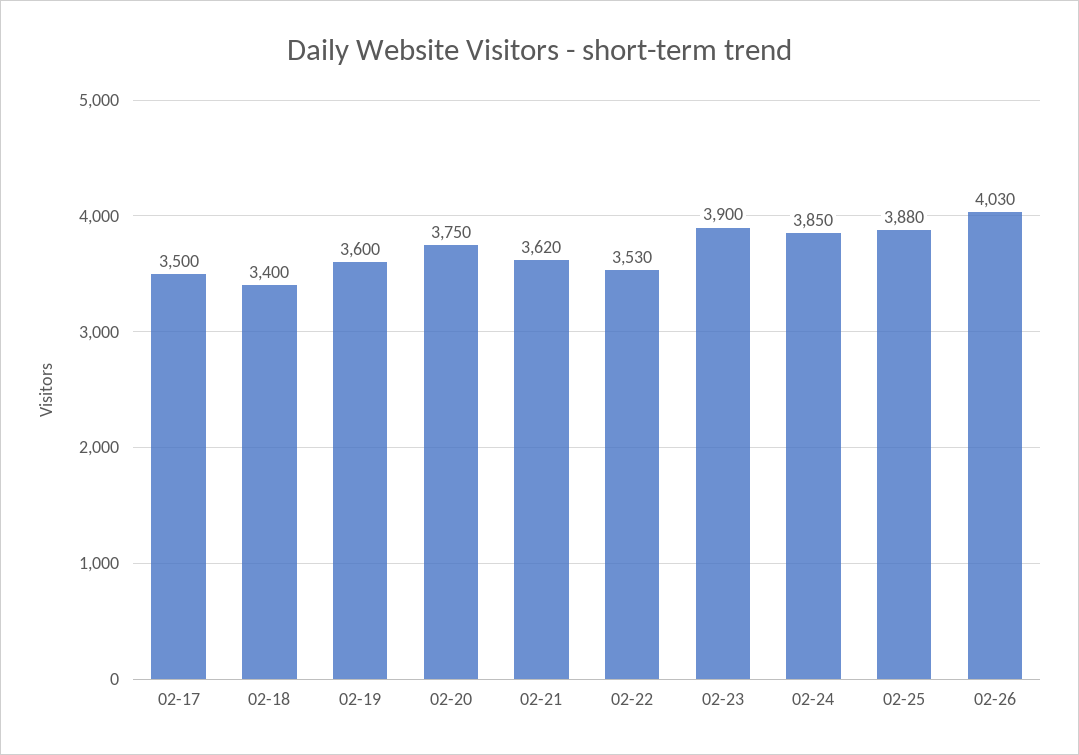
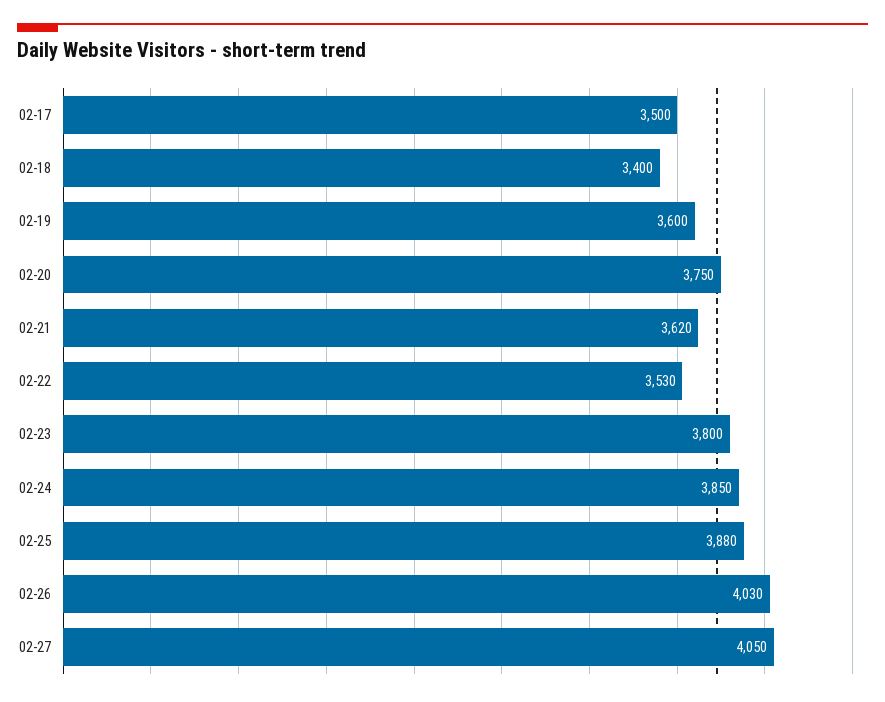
02-23: 3900 -> 3800
02-27: none -> 4050

